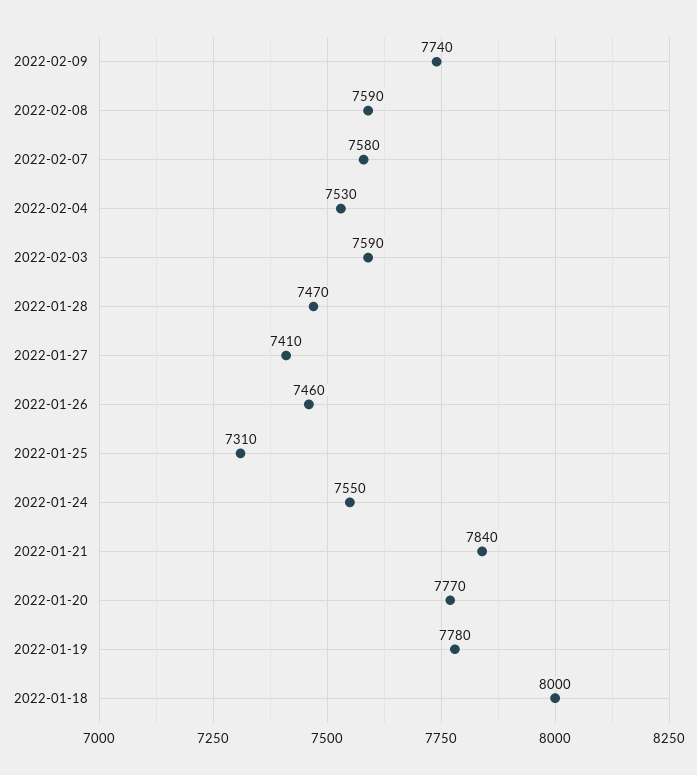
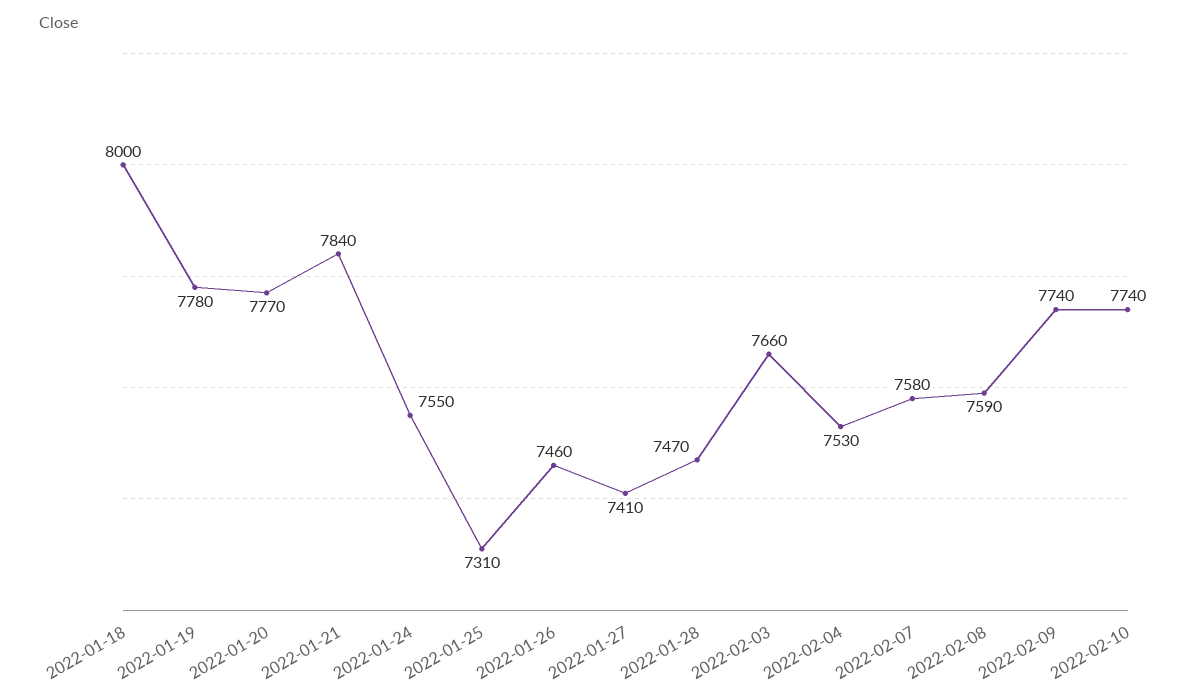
2022-02-03: 7590 -> 7660
2022-02-10: none -> 7740

